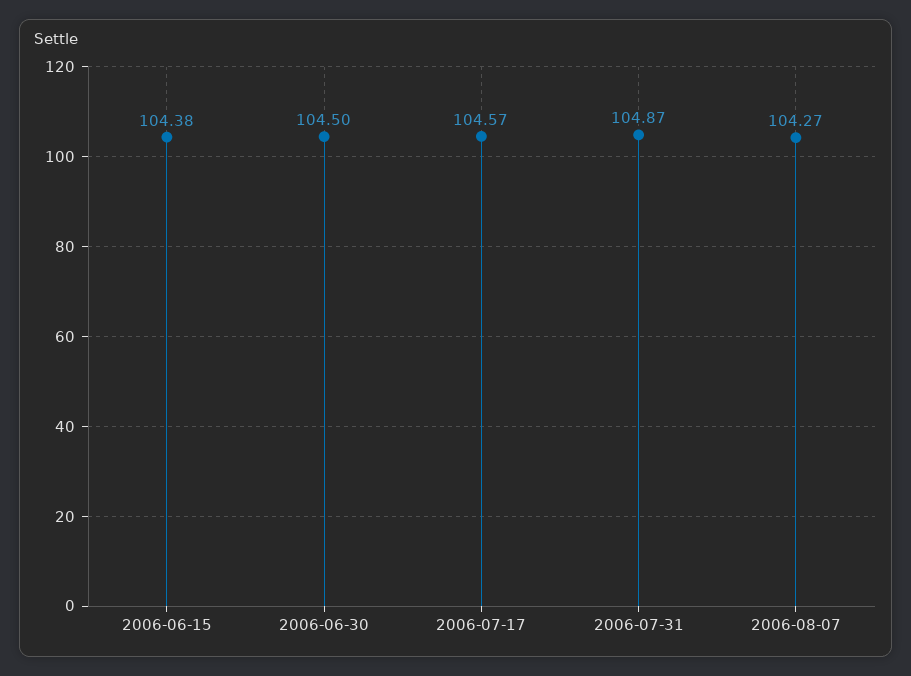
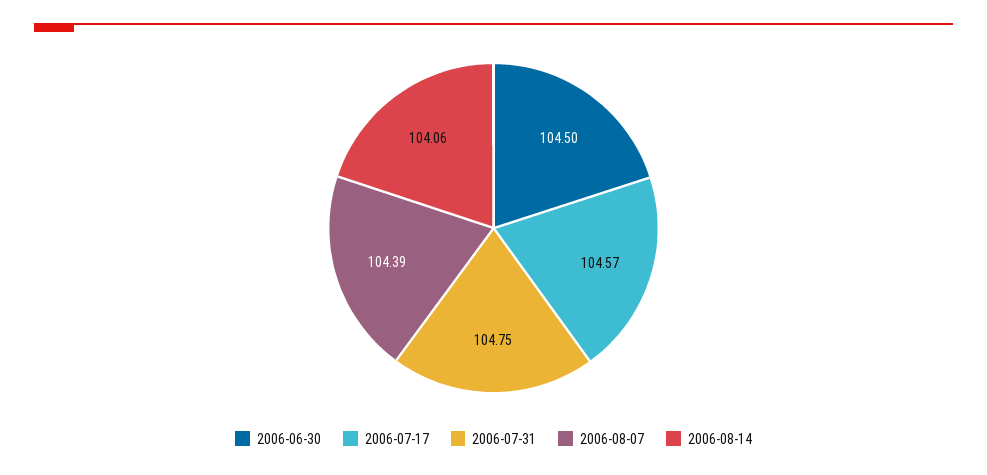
2006-06-15: 104.38 -> none
2006-07-31: 104.87 -> 104.75
2006-08-07: 104.27 -> 104.39
2006-08-14: none -> 104.06

